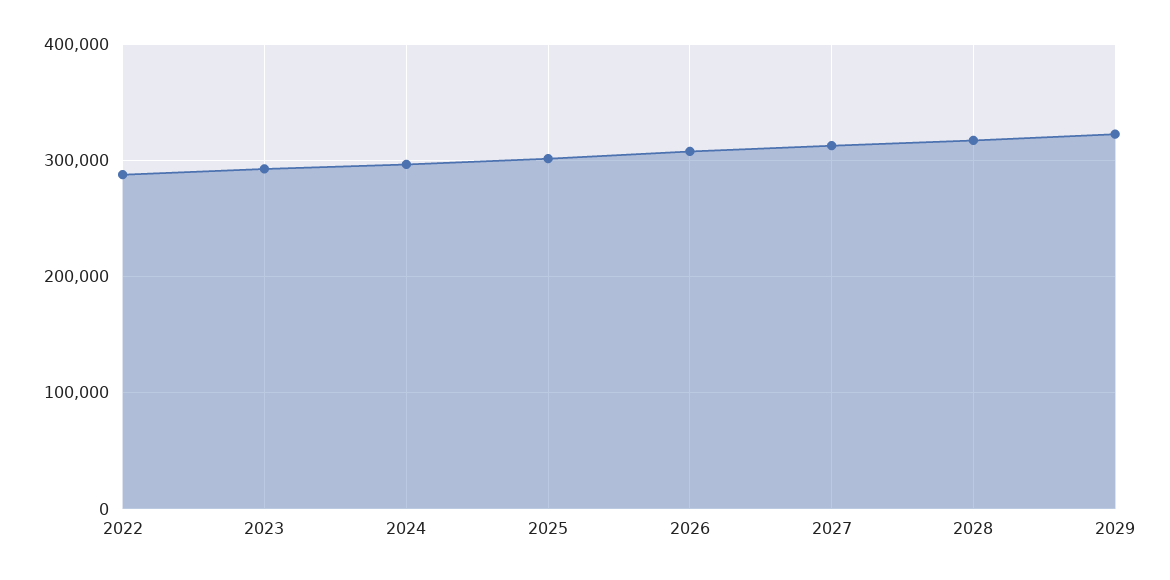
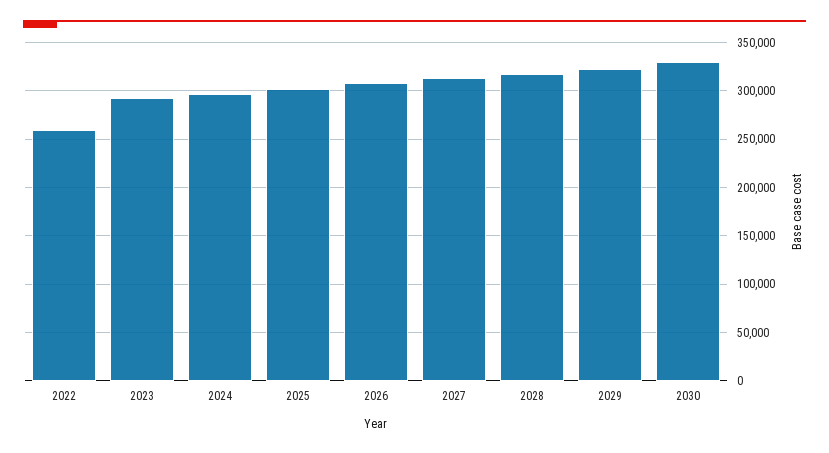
2022: 290000 -> 260000
2030: none -> 330000

